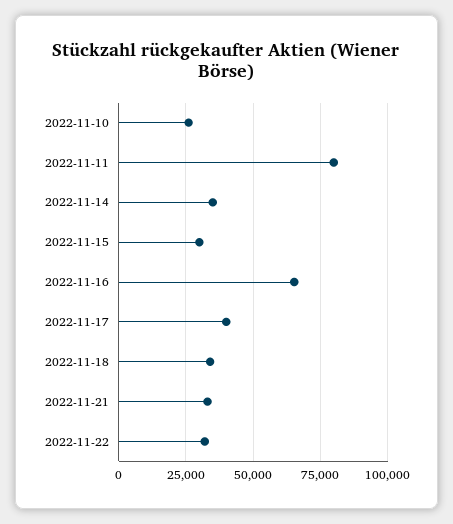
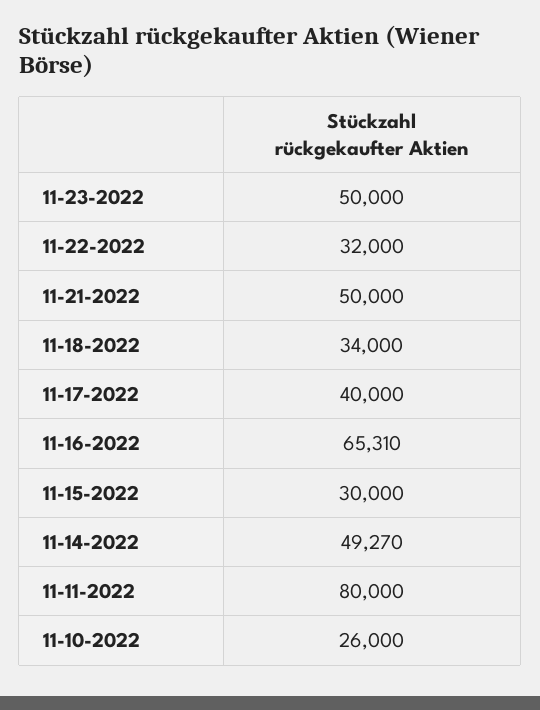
2022-11-14: 35000 -> 49270
2022-11-21: 32500 -> 50000
11-23-2022: none -> 50000

